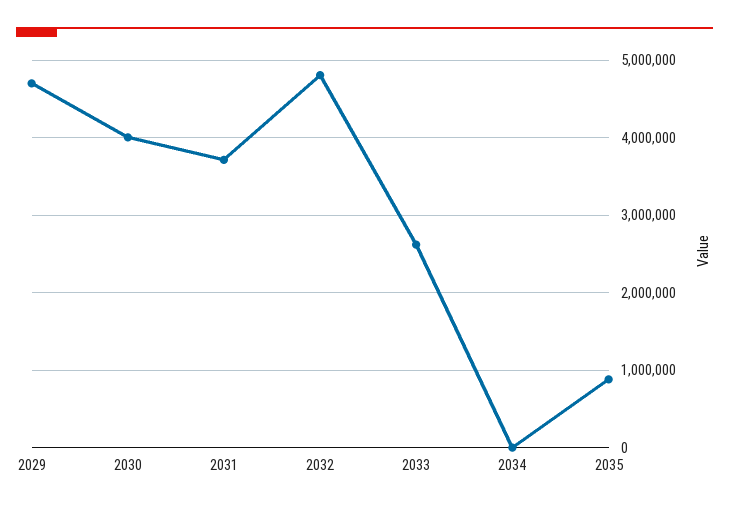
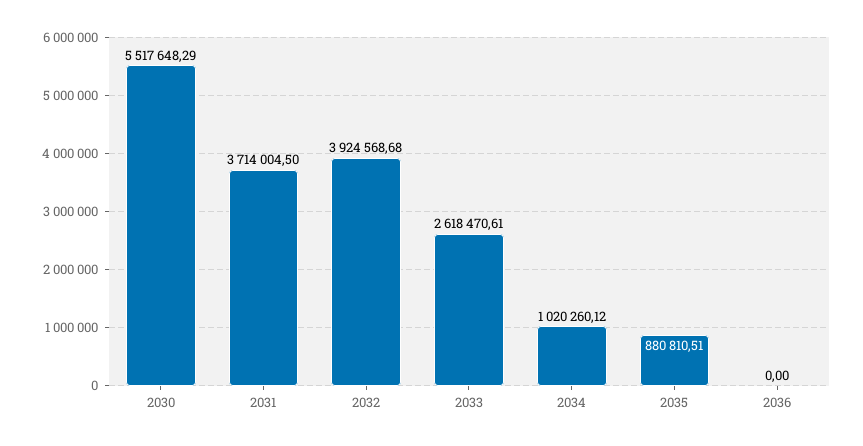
2029: 4700000 -> none
2030: 4000000 -> 5517648.29
2032: 4800000 -> 3924568.68
2034: 0 -> 1020260.12
2036: none -> 0

